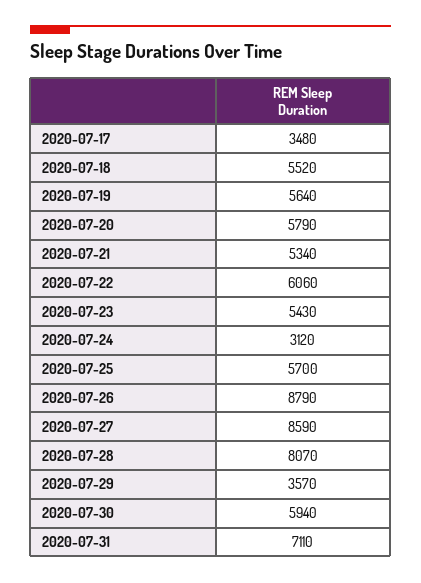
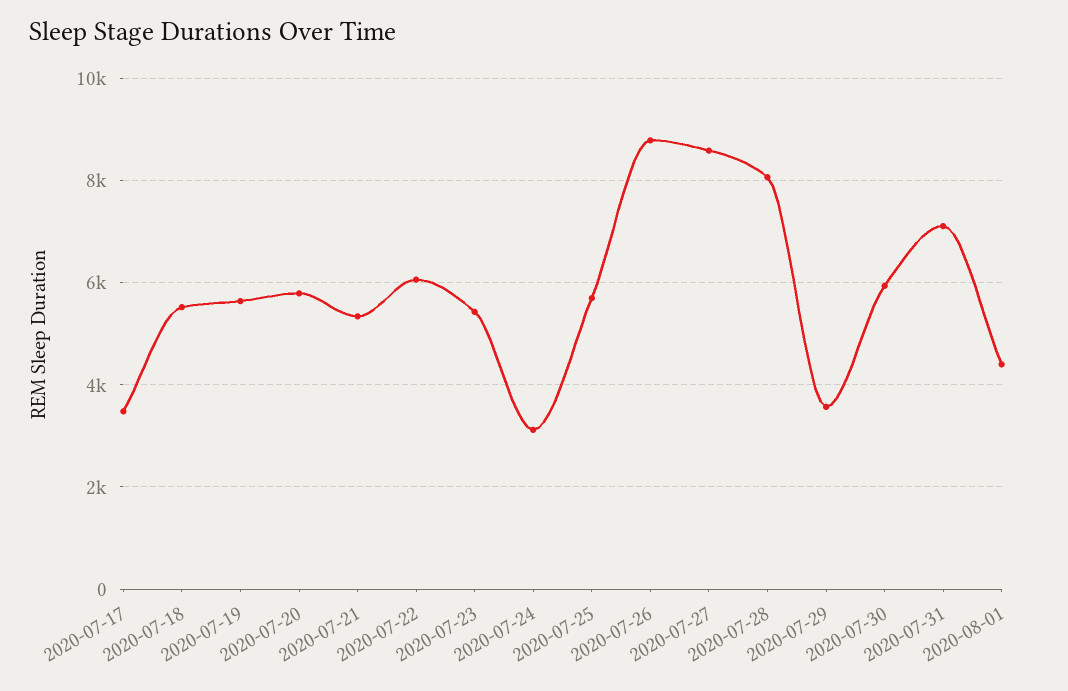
2020-08-01: none -> 4400

